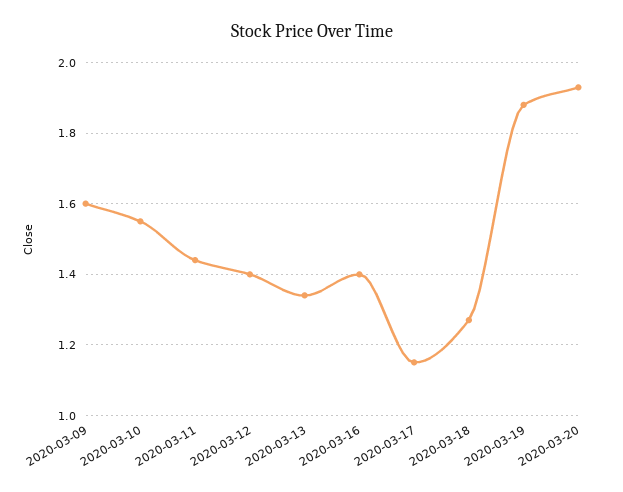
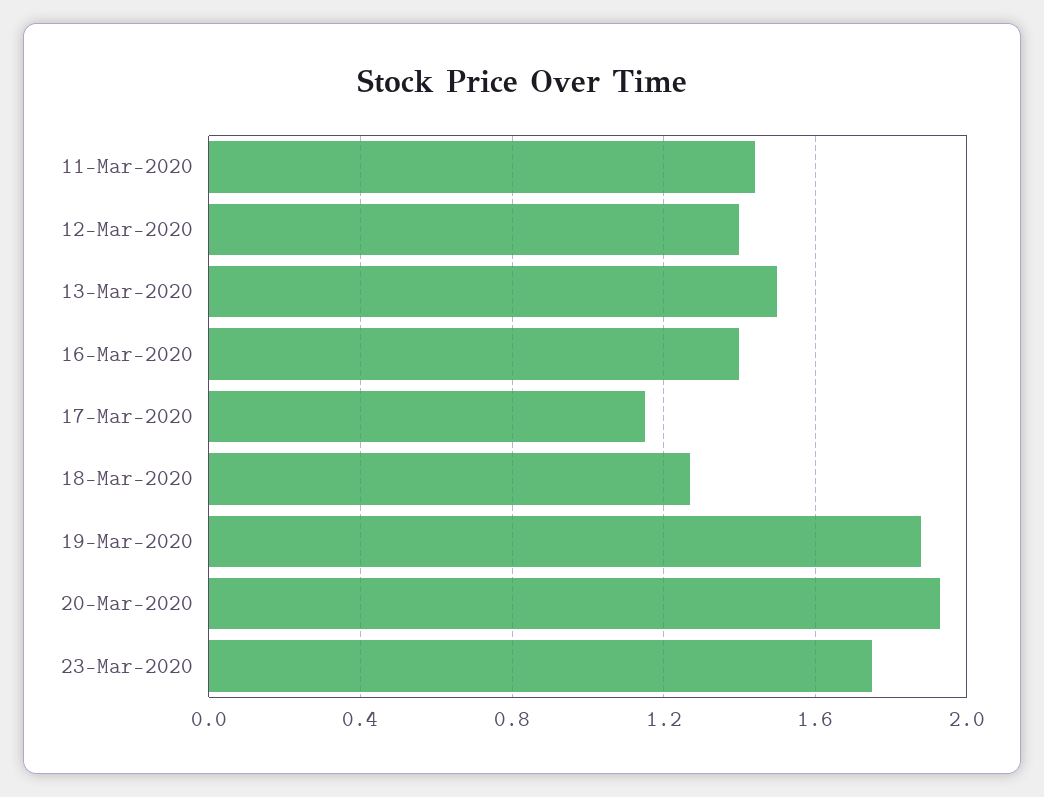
2020-03-09: 1.6 -> none
2020-03-10: 1.55 -> none
2020-03-13: 1.35 -> 1.5
23-Mar-2020: none -> 1.75

